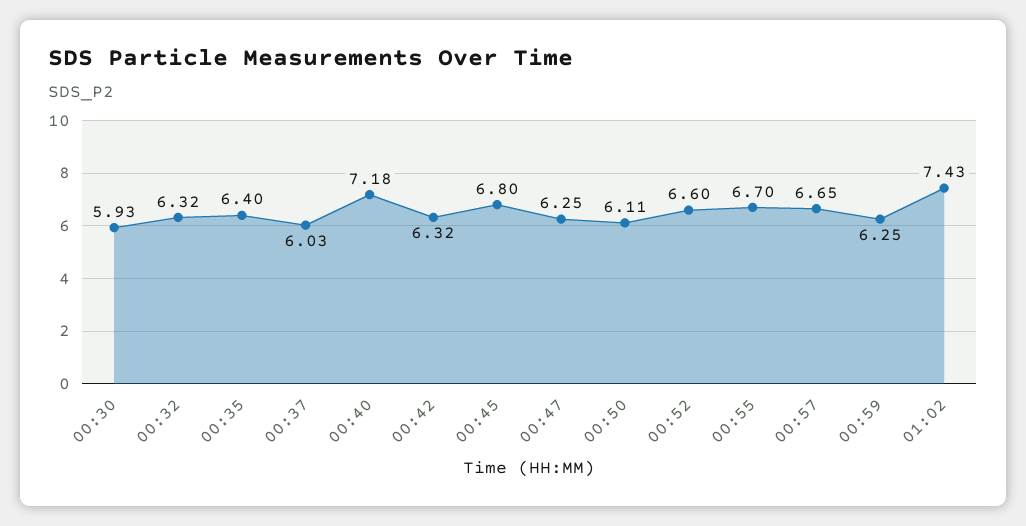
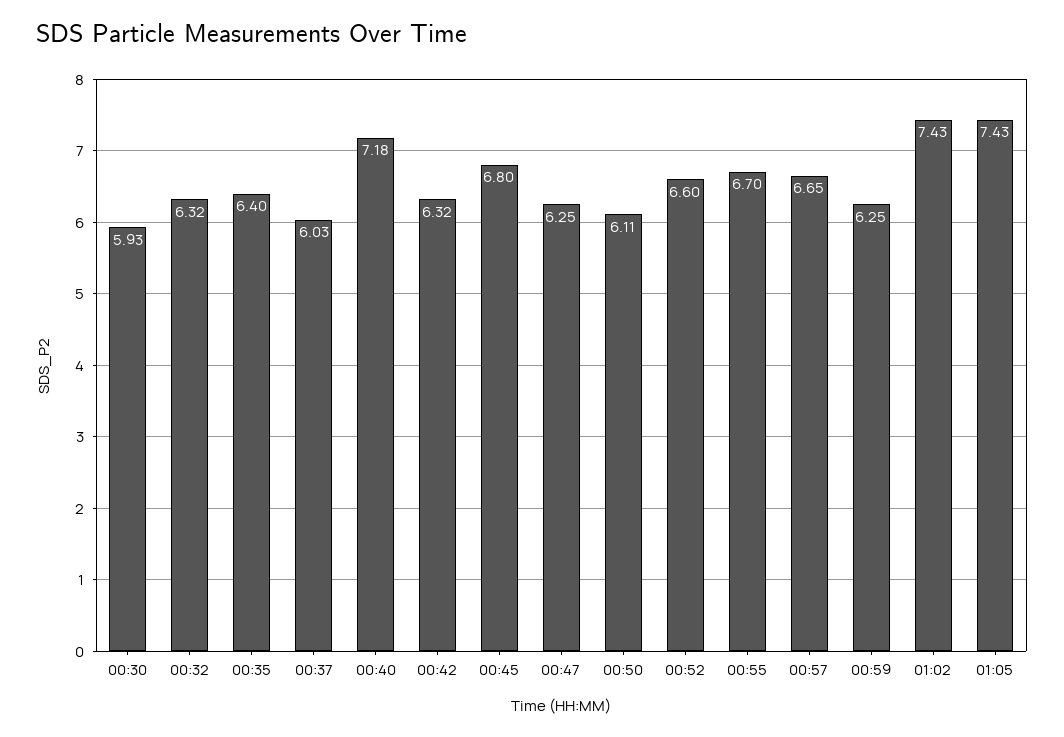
01:05: none -> 7.43

